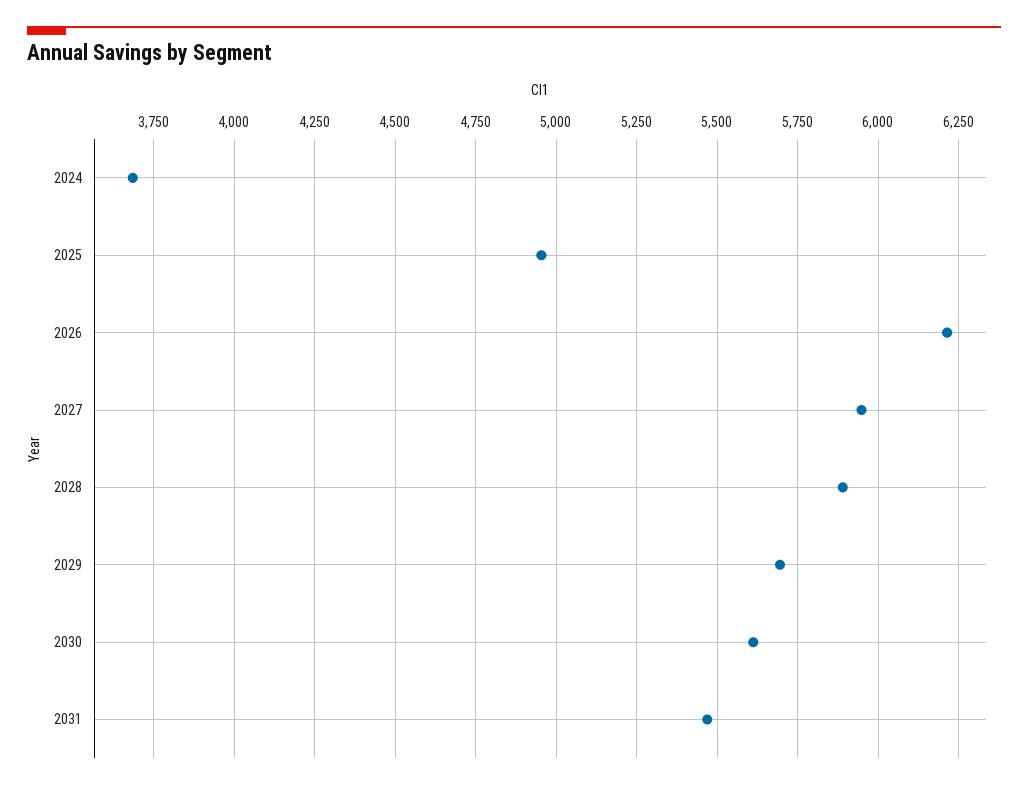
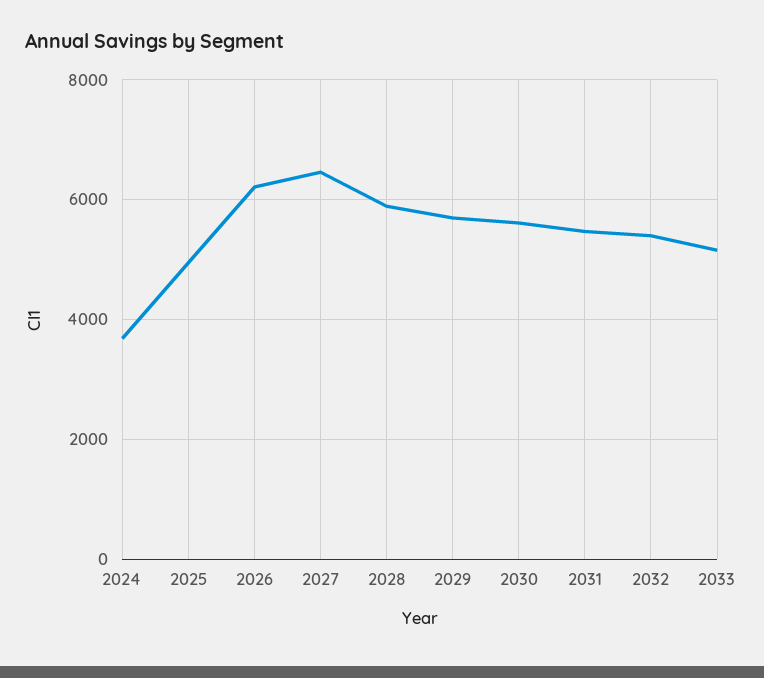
2027: 5950 -> 6400
2032: none -> 5400
2033: none -> 5200

